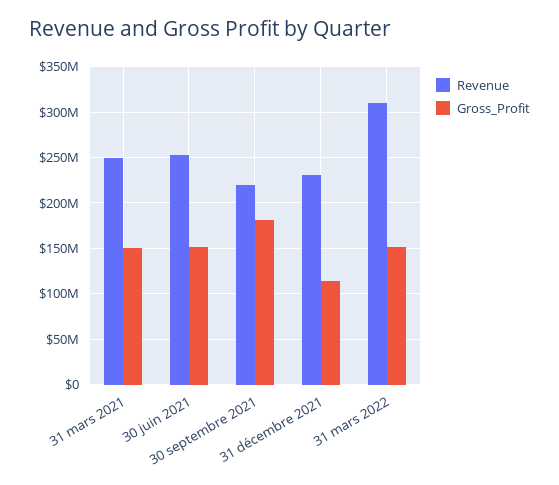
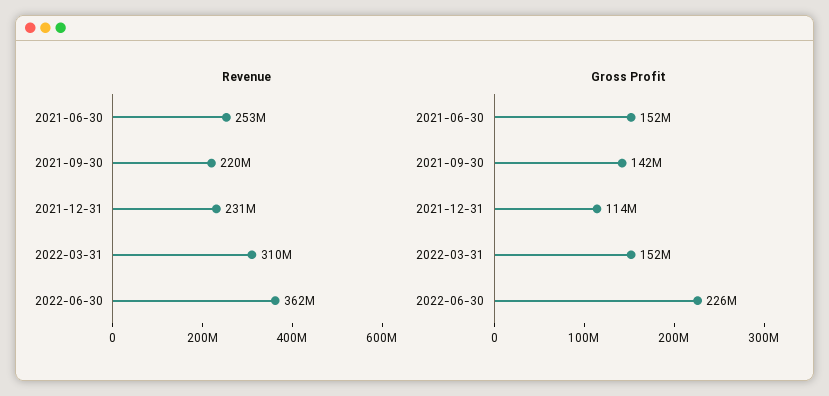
Revenue, 31 mars 2021: 250000000 -> none
Gross_Profit, 31 mars 2021: 150000000 -> none
Gross_Profit, 30 septembre 2021: 180000000 -> 142000000
Revenue, 2022-06-30: none -> 362000000
Gross_Profit, 2022-06-30: none -> 226000000

